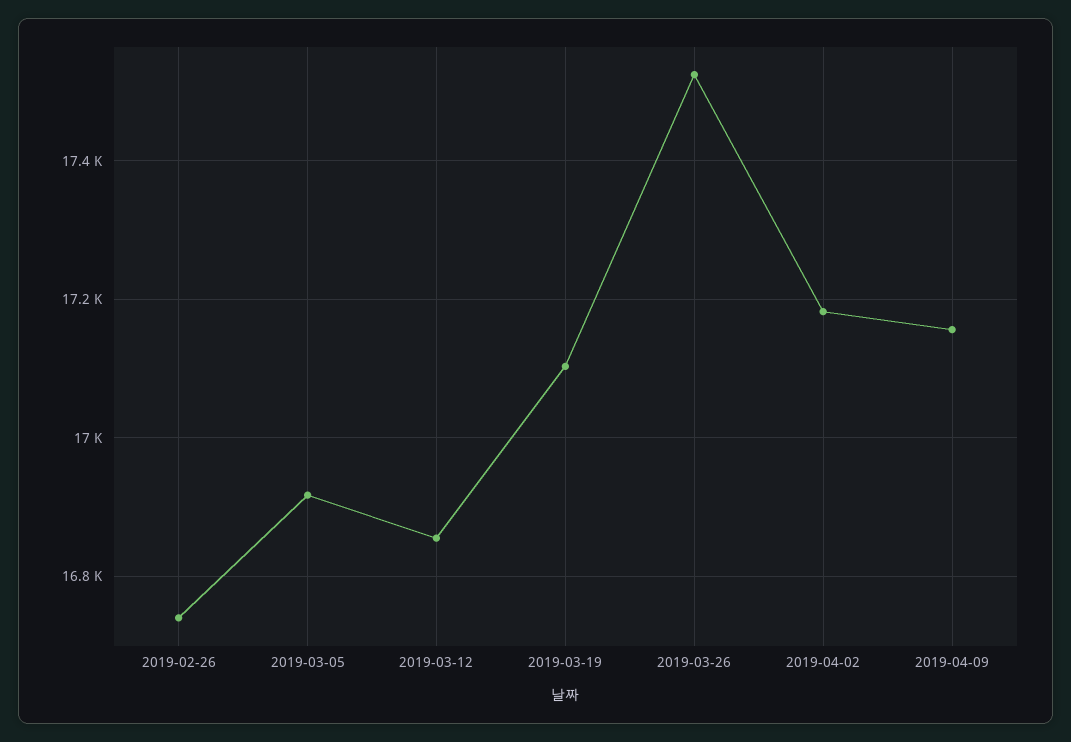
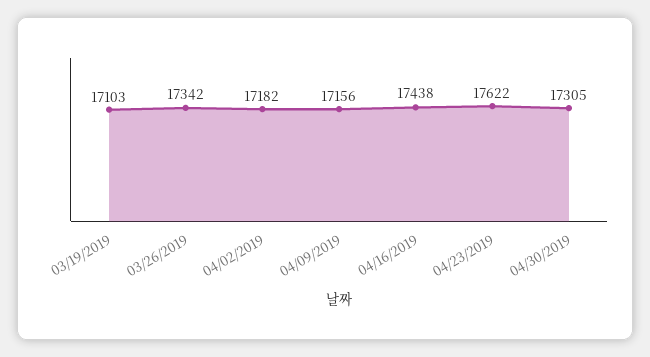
2019-02-26: 16740 -> none
2019-03-05: 16920 -> none
2019-03-12: 16860 -> none
2019-03-26: 17520 -> 17342
04/16/2019: none -> 17438
04/23/2019: none -> 17622
04/30/2019: none -> 17305

